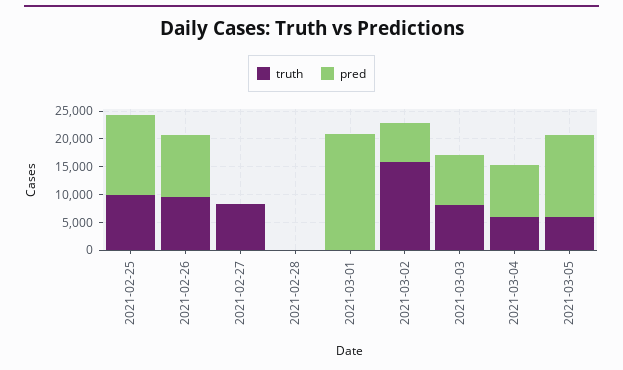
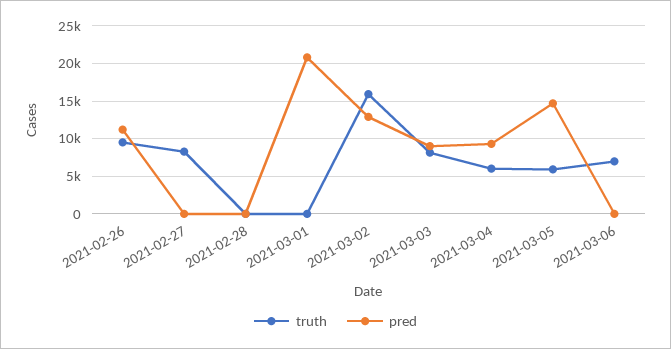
truth, 2021-02-25: 10000 -> none
pred, 2021-02-25: 15000 -> none
pred, 2021-03-02: 7500 -> 13000
truth, 2021-03-06: none -> 7000
pred, 2021-03-06: none -> 0

